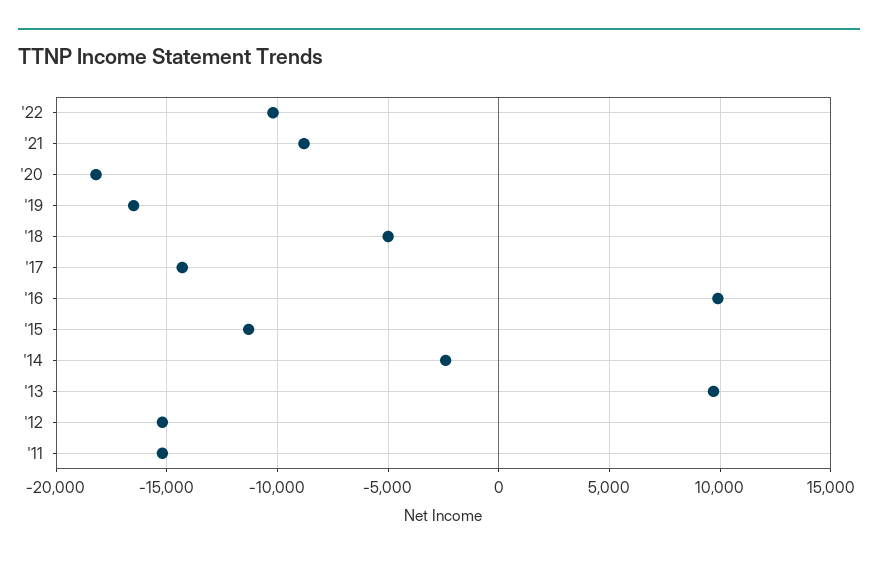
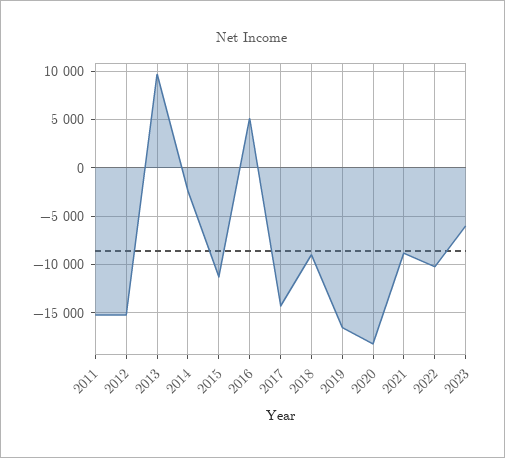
'18: -5000 -> -9000
'16: 10000 -> 5000
2023: none -> -6000

